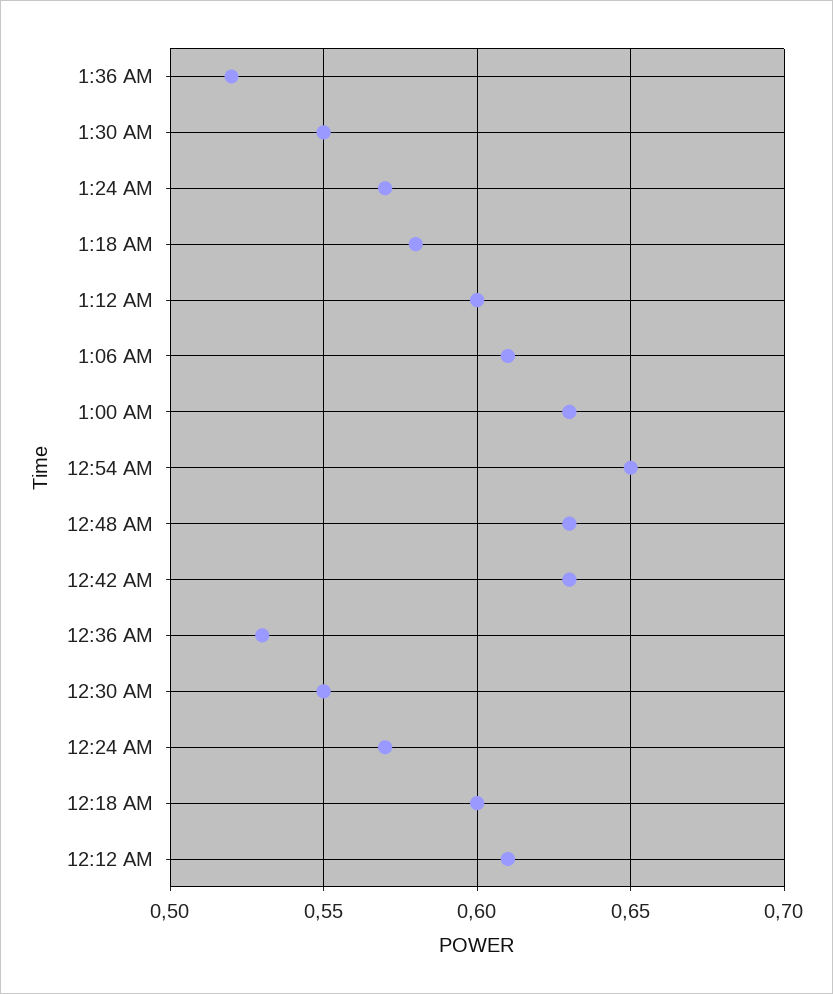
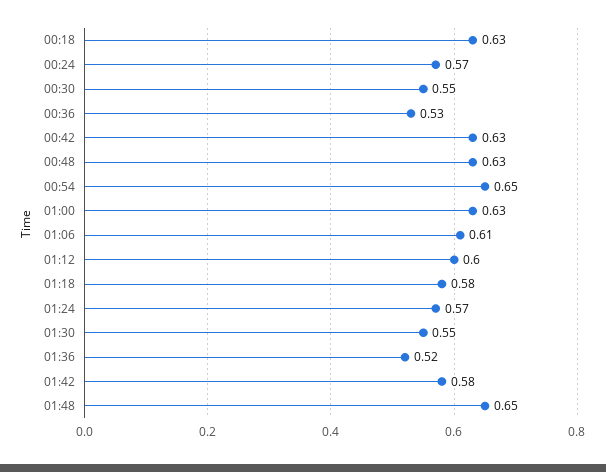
12:18 AM: 0.6 -> 0.63
12:12 AM: 0.61 -> none
01:42: none -> 0.58
01:48: none -> 0.65

